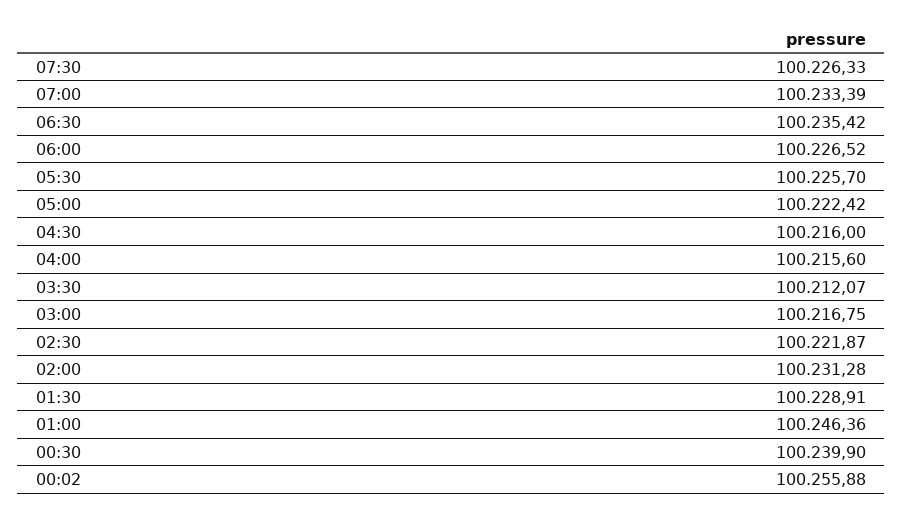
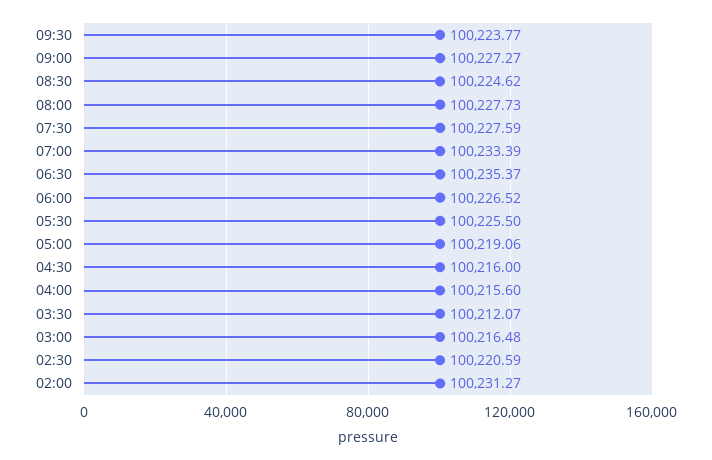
07:30: 100226.33 -> 100227.59
06:30: 100235.42 -> 100235.37
05:30: 100225.7 -> 100225.5
05:00: 100222.42 -> 100219.06
03:00: 100216.75 -> 100216.48
02:30: 100221.87 -> 100220.59
02:00: 100231.28 -> 100231.27
01:30: 100228.91 -> none
01:00: 100246.36 -> none
00:30: 100239.9 -> none
00:02: 100255.88 -> none
09:30: none -> 100223.77
09:00: none -> 100227.27
08:30: none -> 100224.62
08:00: none -> 100227.73

